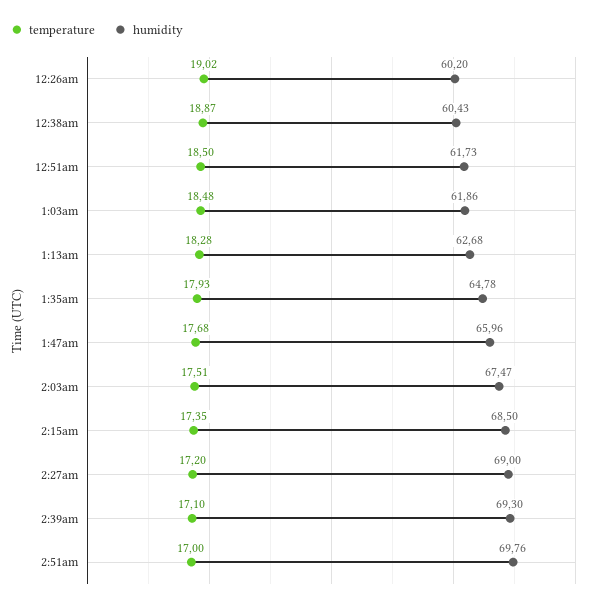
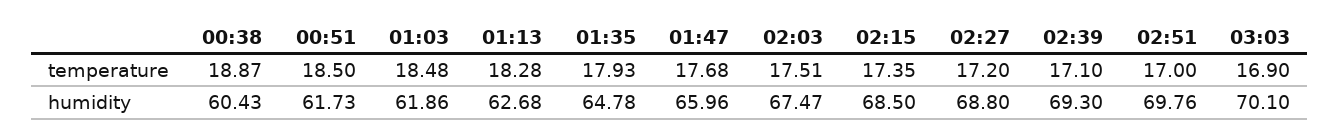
temperature, 12:26am: 19.02 -> none
humidity, 12:26am: 60.2 -> none
humidity, 2:27am: 69 -> 68.8
temperature, 03:03: none -> 16.9
humidity, 03:03: none -> 70.1

